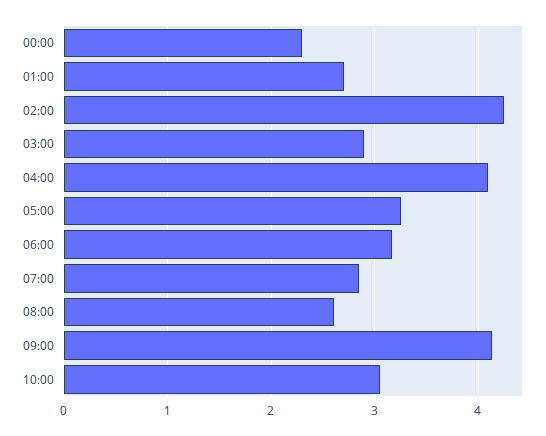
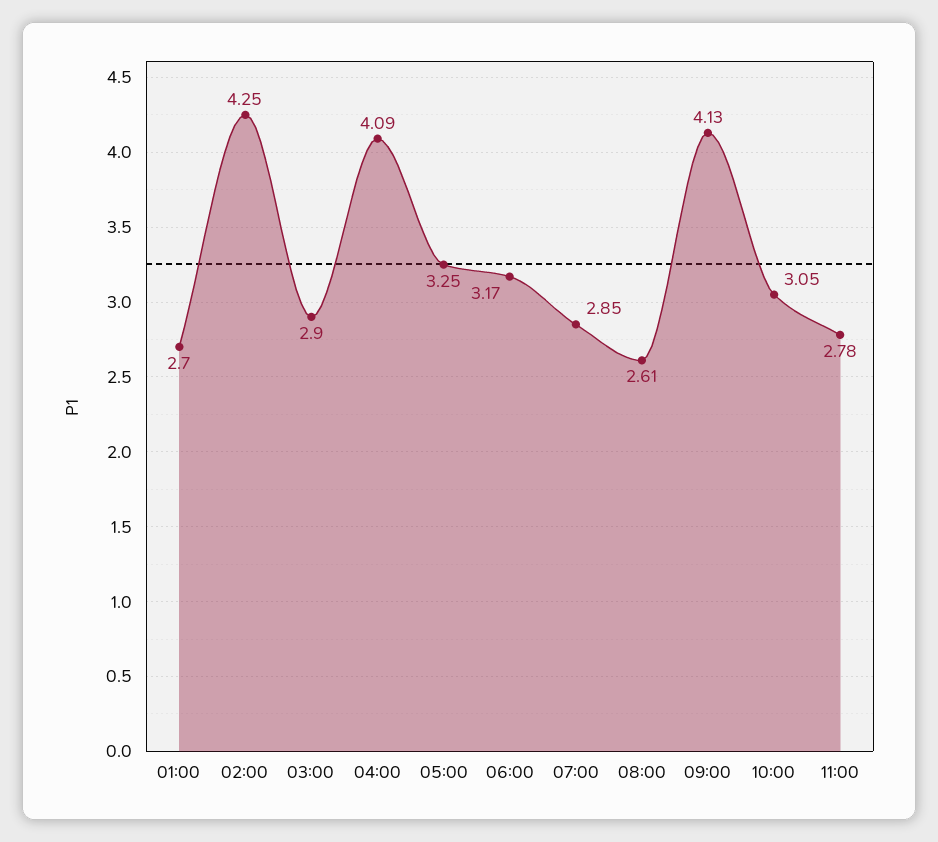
00:00: 2.3 -> none
11:00: none -> 2.78

